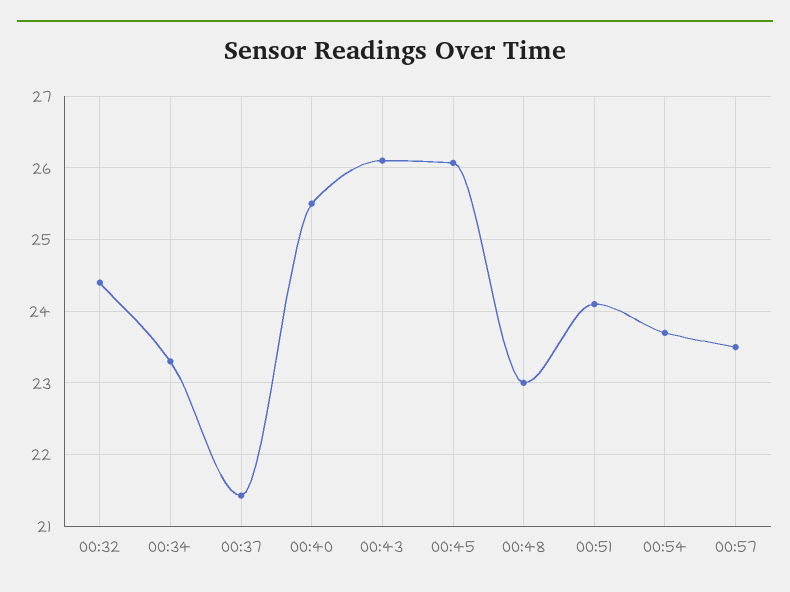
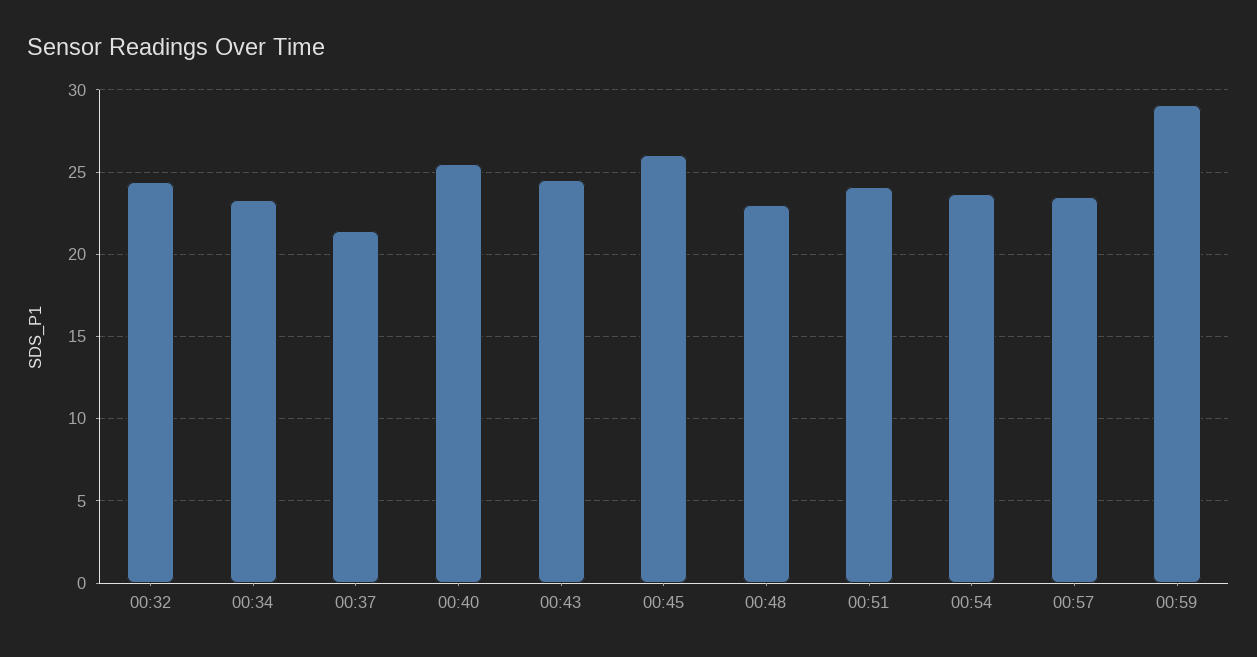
00:43: 26.1 -> 24.5
00:59: none -> 29

